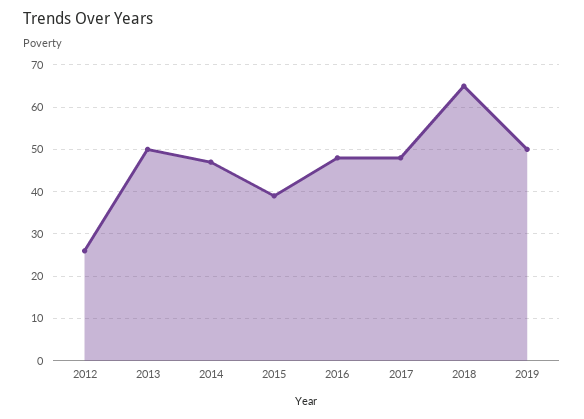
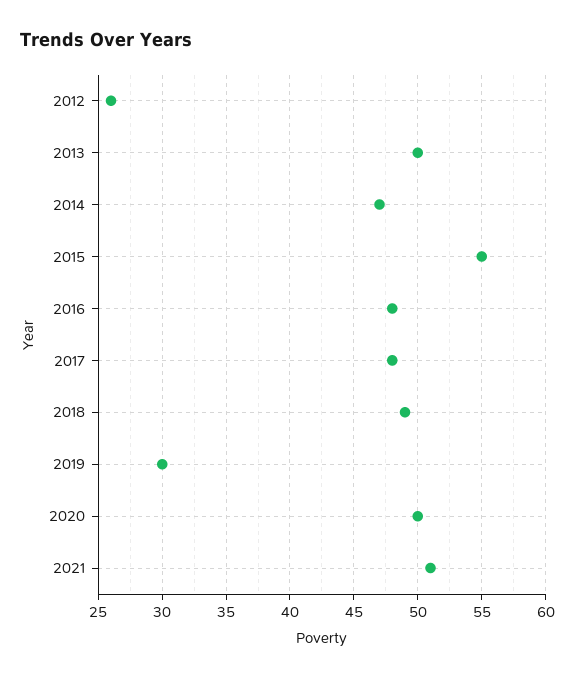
2015: 40 -> 55
2018: 65 -> 49
2019: 50 -> 30
2020: none -> 50
2021: none -> 51

